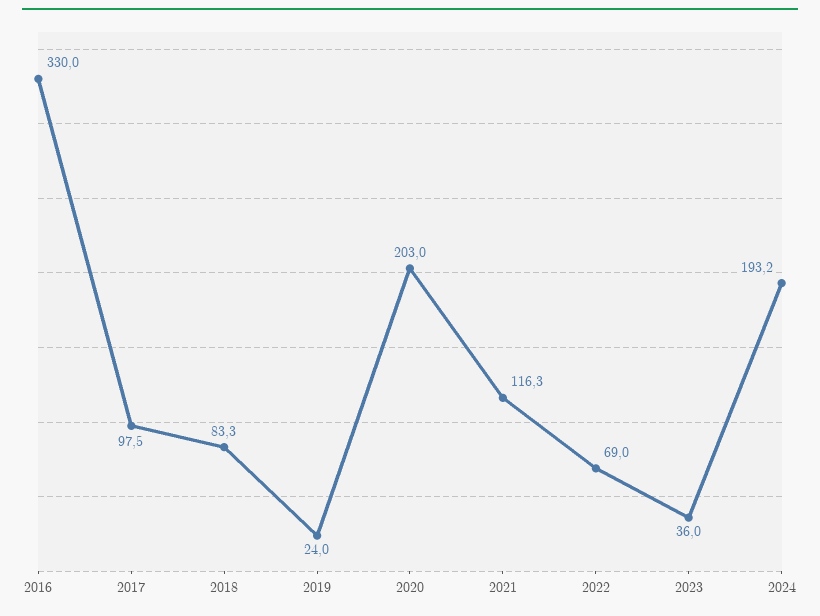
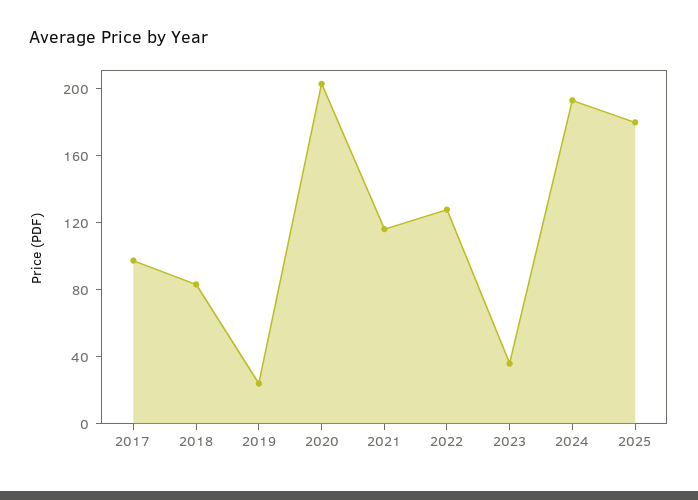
2016: 330 -> none
2022: 69 -> 130
2025: none -> 180

